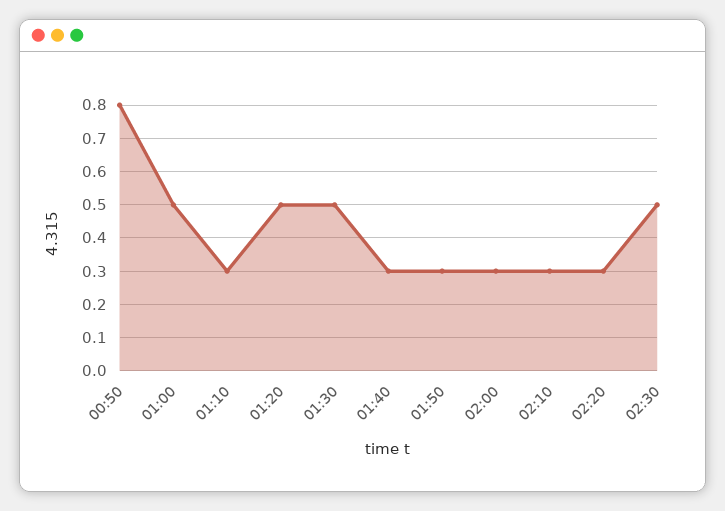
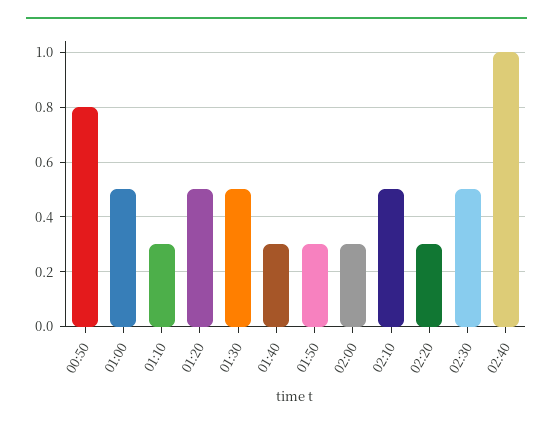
02:10: 0.3 -> 0.5
02:40: none -> 1

